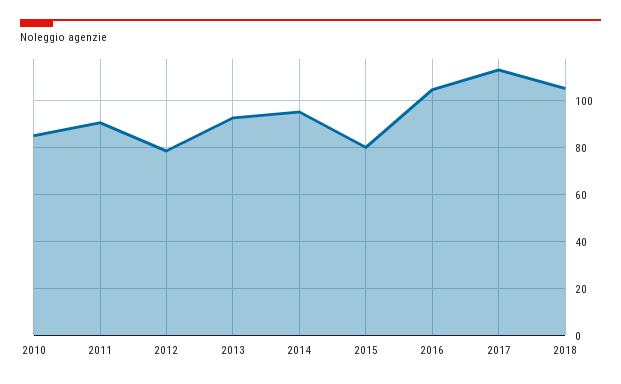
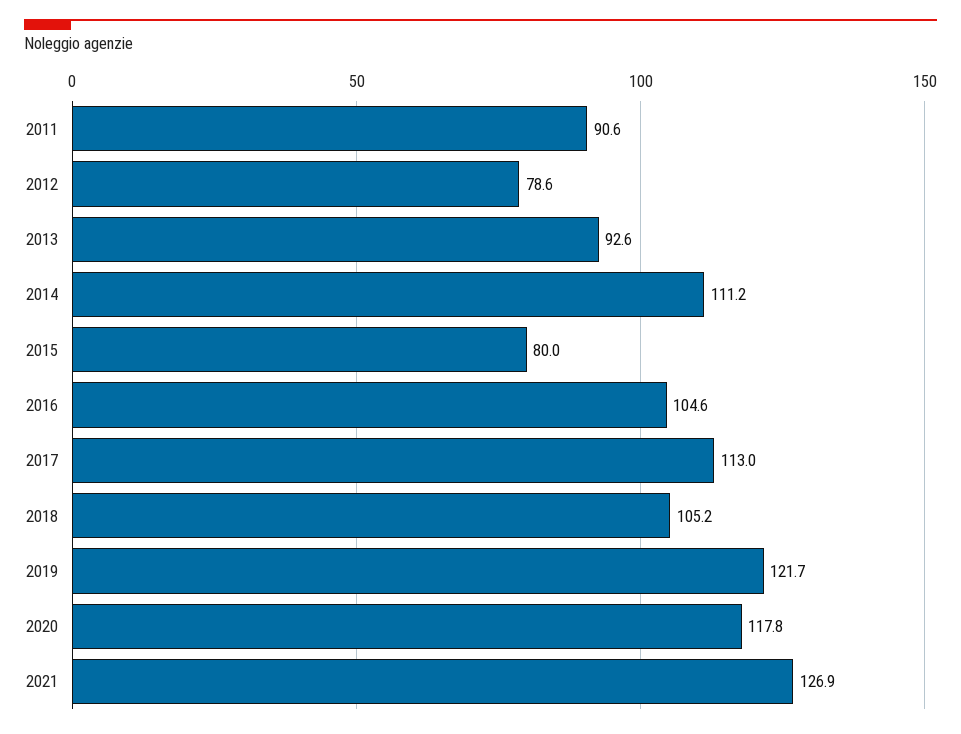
2010: 85 -> none
2014: 95 -> 111.2
2019: none -> 121.7
2020: none -> 117.8
2021: none -> 126.9

